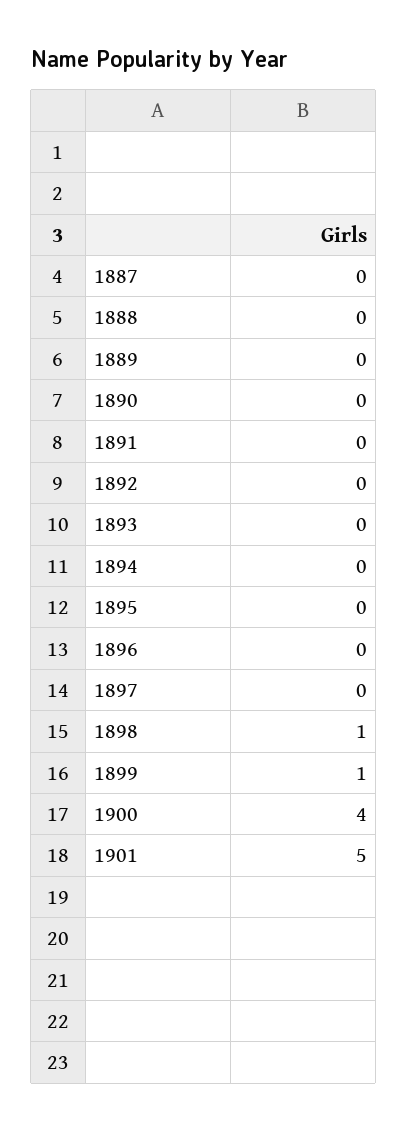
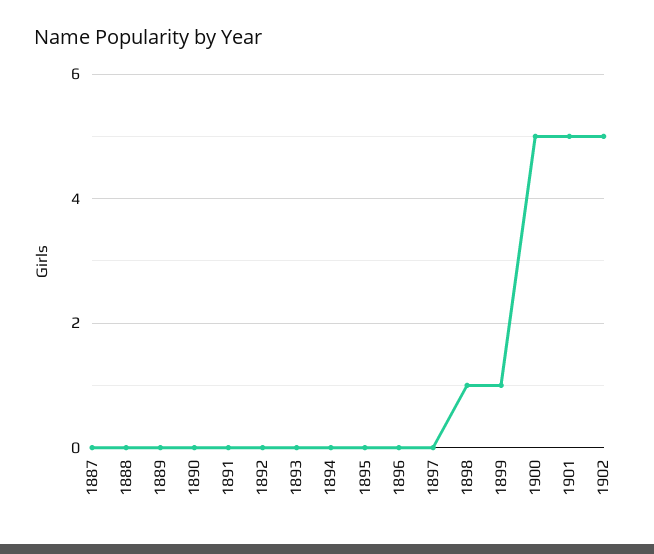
1900: 4 -> 5
1902: none -> 5

